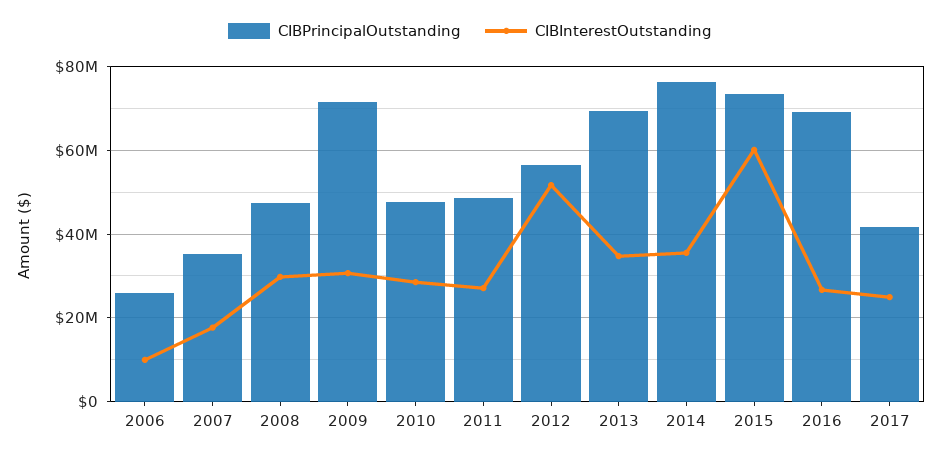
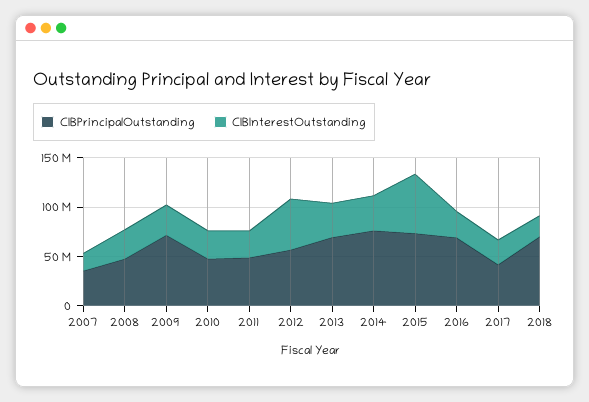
CIBPrincipalOutstanding, 2006: 26000000 -> none
CIBInterestOutstanding, 2006: 10000000 -> none
CIBPrincipalOutstanding, 2018: none -> 70000000
CIBInterestOutstanding, 2018: none -> 20000000

